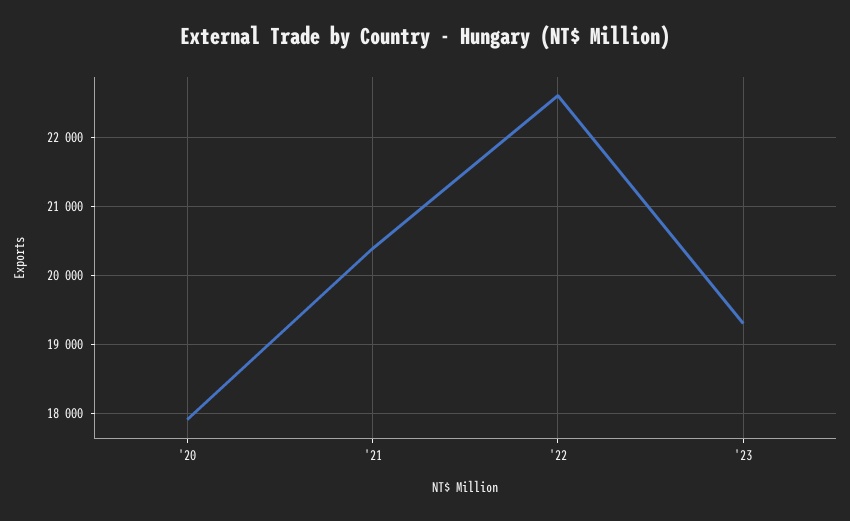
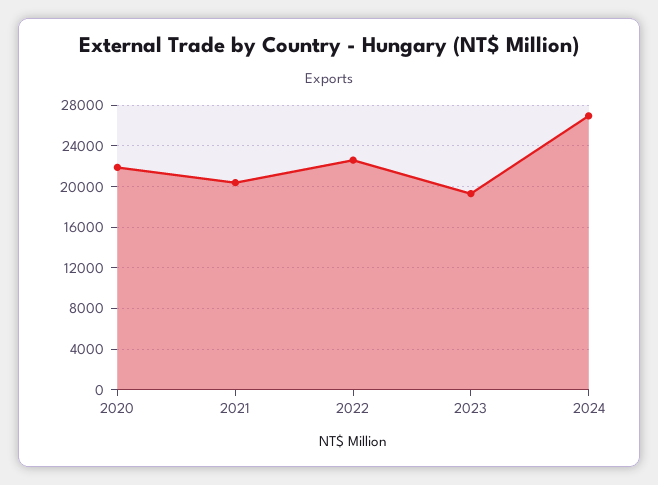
'20: 17900 -> 22000
2024: none -> 27000

